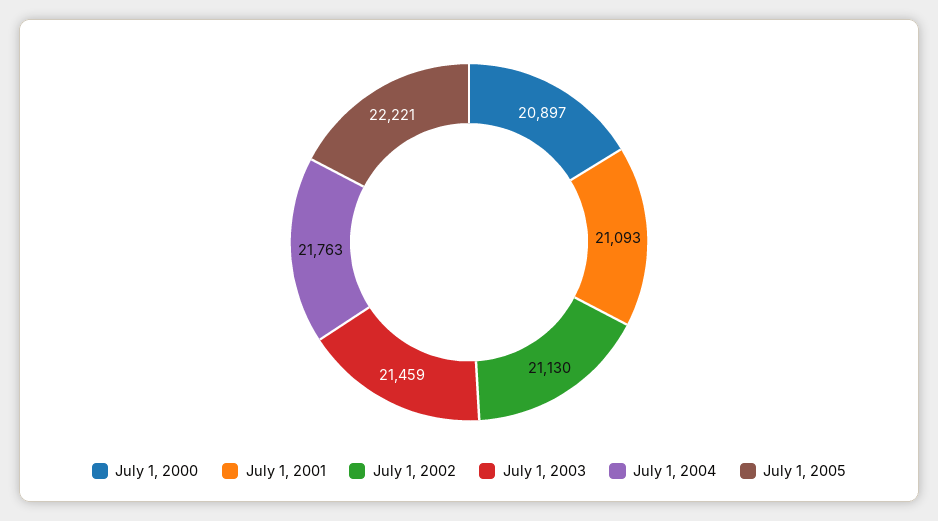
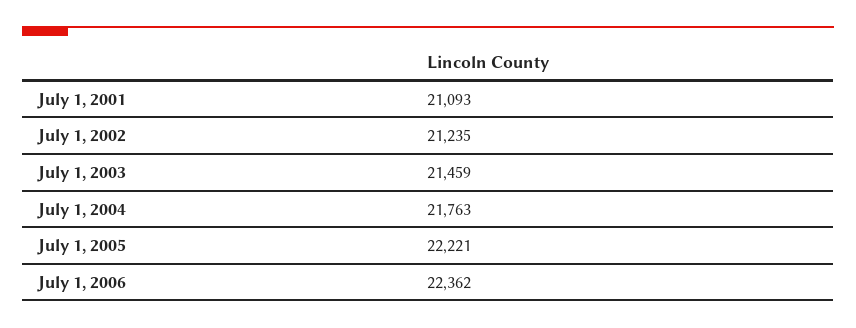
July 1, 2000: 20897 -> none
July 1, 2002: 21130 -> 21235
July 1, 2006: none -> 22362

